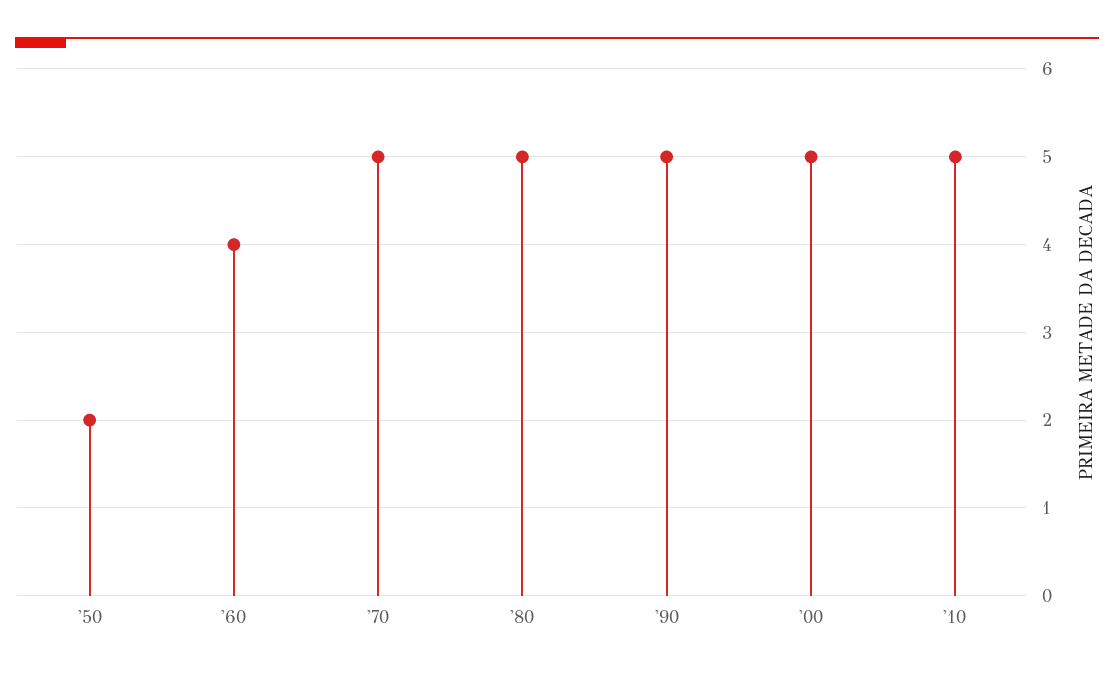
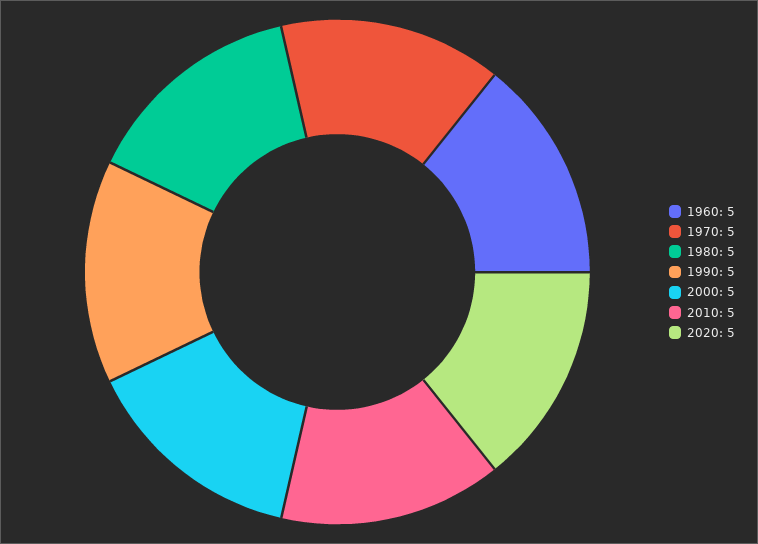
'50: 2 -> none
'60: 4 -> 5
2020: none -> 5

